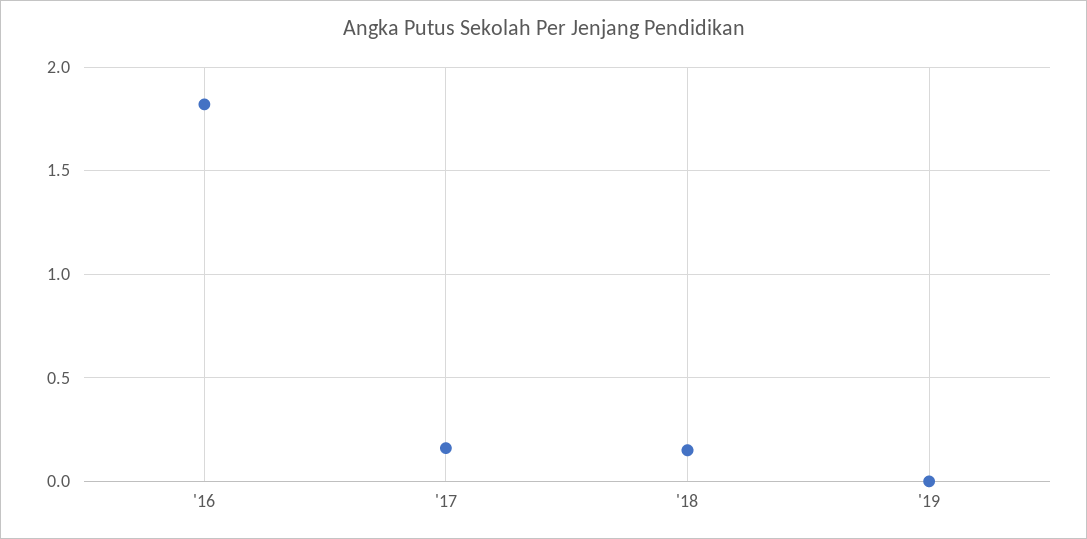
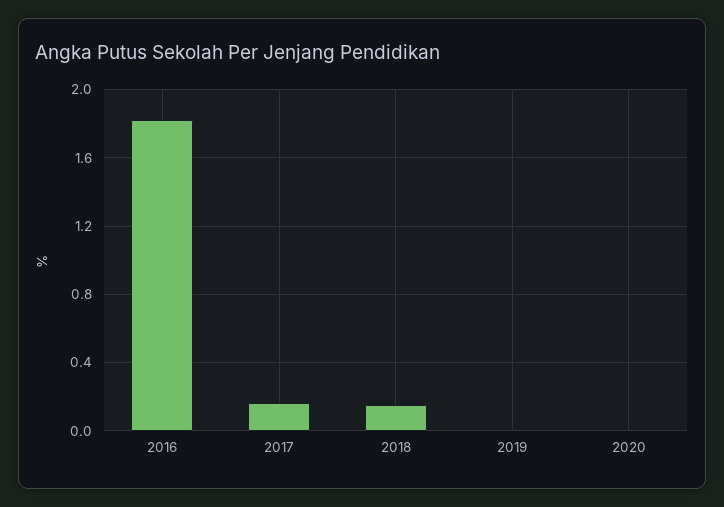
2020: none -> 0

